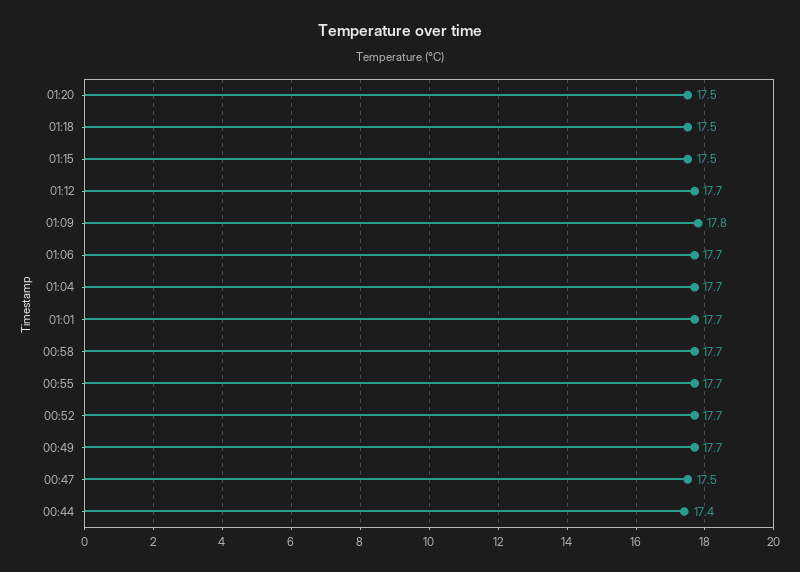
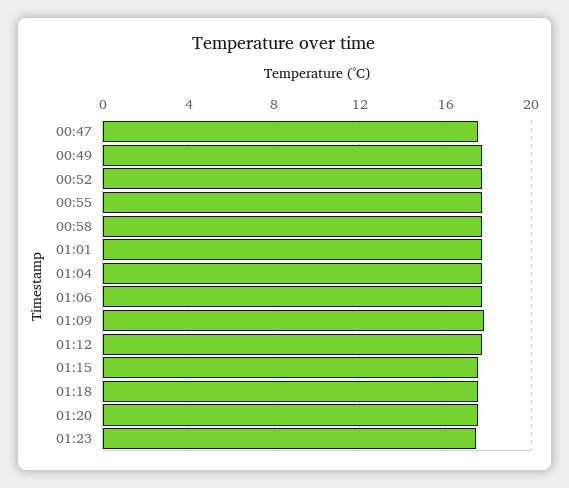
00:44: 17.4 -> none
01:23: none -> 17.5

